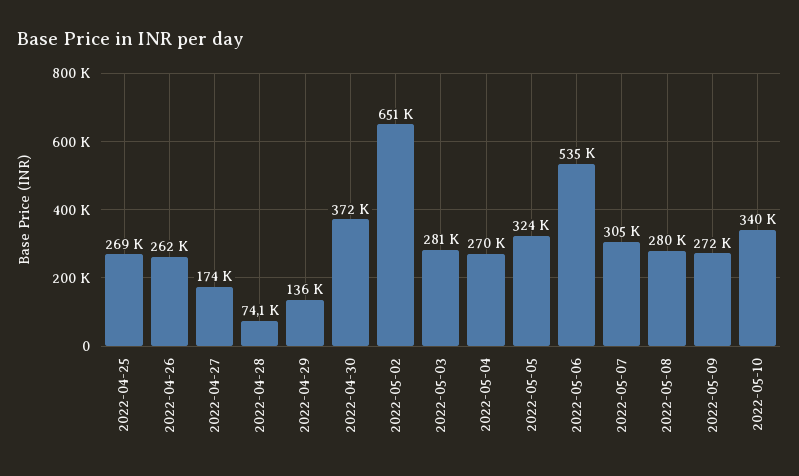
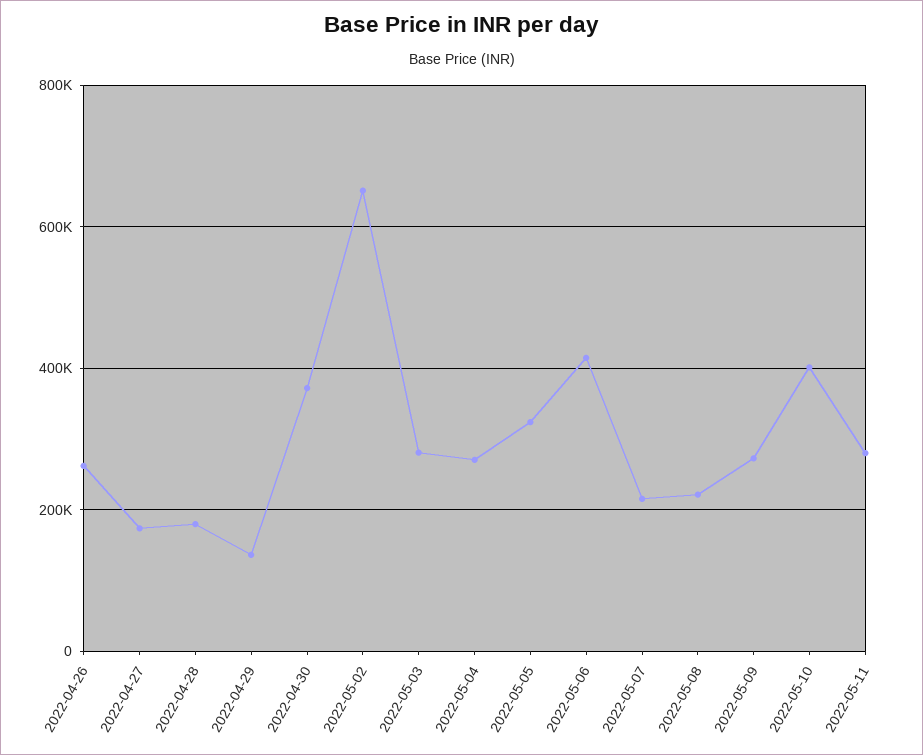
2022-04-25: 269000 -> none
2022-04-28: 74100 -> 180000
2022-05-06: 535000 -> 420000
2022-05-07: 305000 -> 220000
2022-05-08: 280000 -> 220000
2022-05-10: 340000 -> 400000
2022-05-11: none -> 280000

